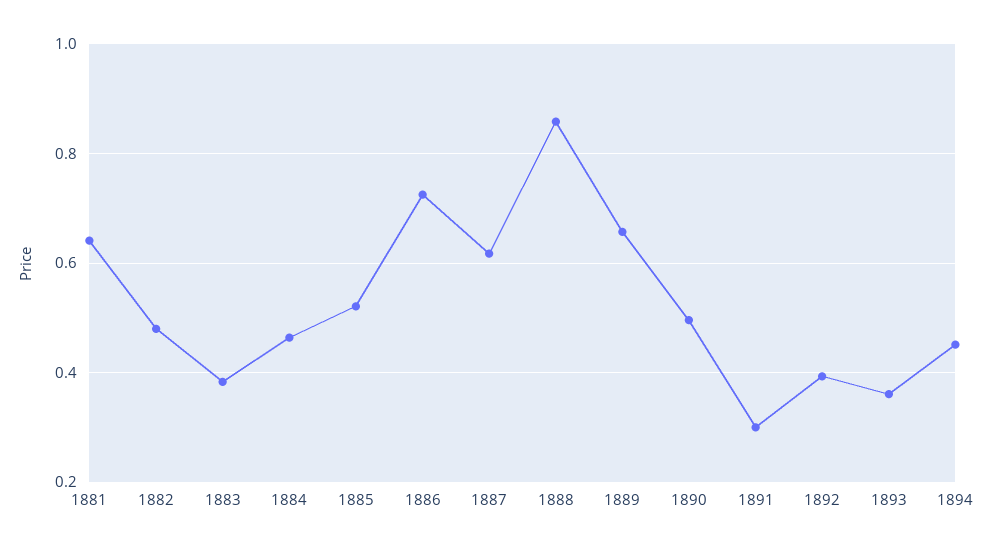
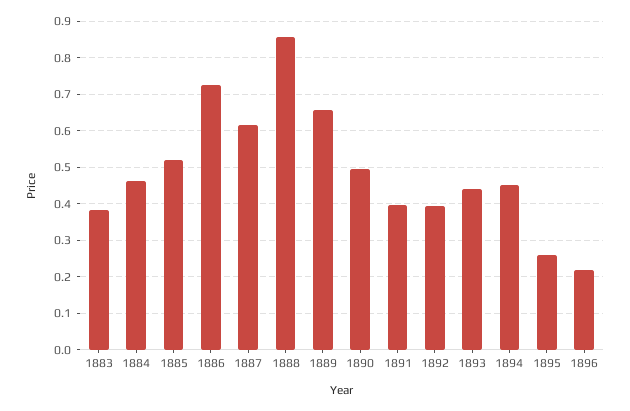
1881: 0.64 -> none
1882: 0.48 -> none
1891: 0.3 -> 0.4
1893: 0.36 -> 0.44
1895: none -> 0.26
1896: none -> 0.22

